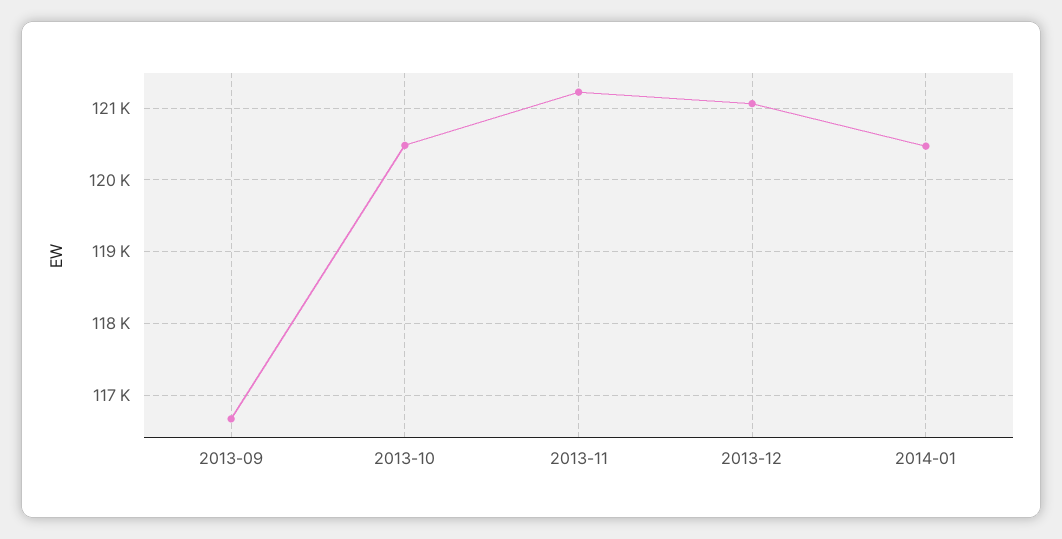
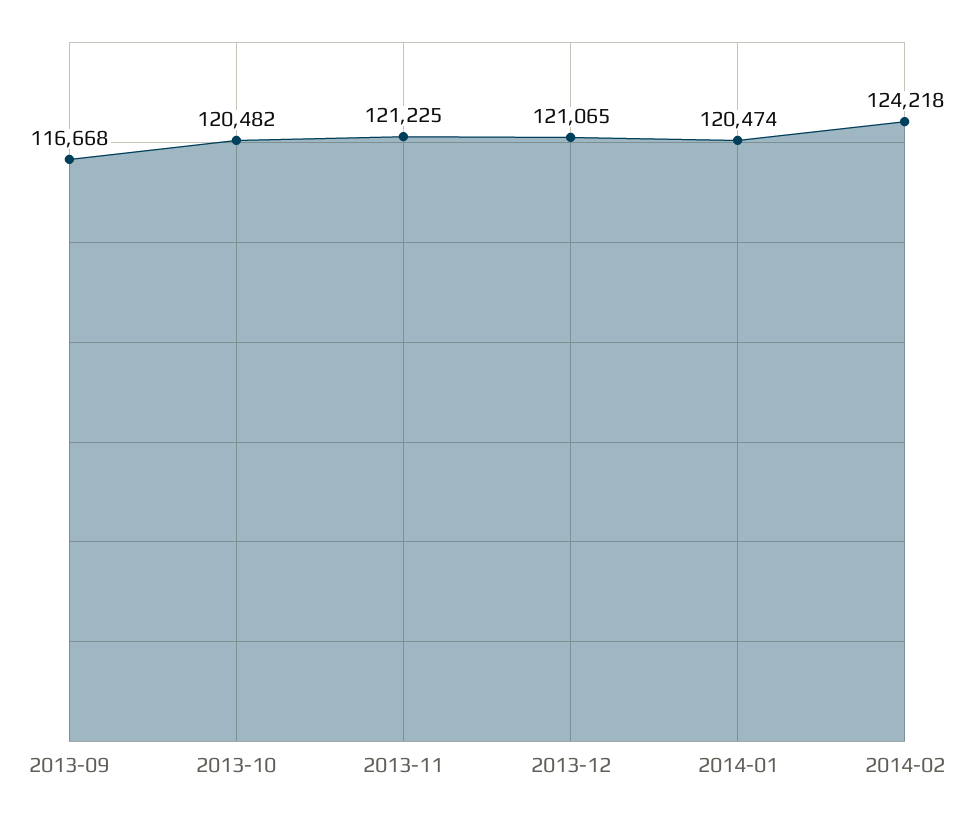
2014-02: none -> 124218

